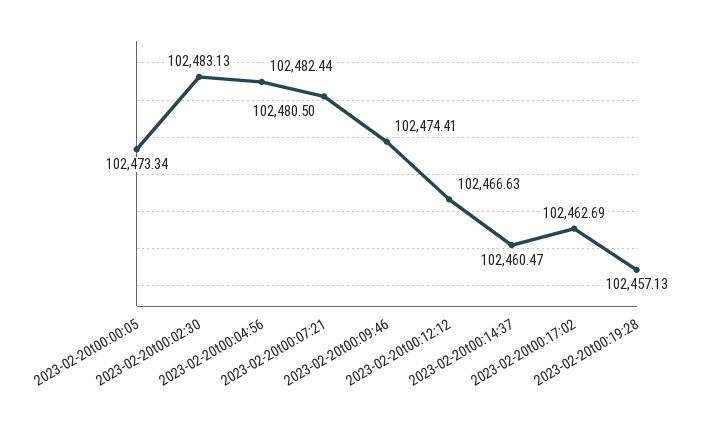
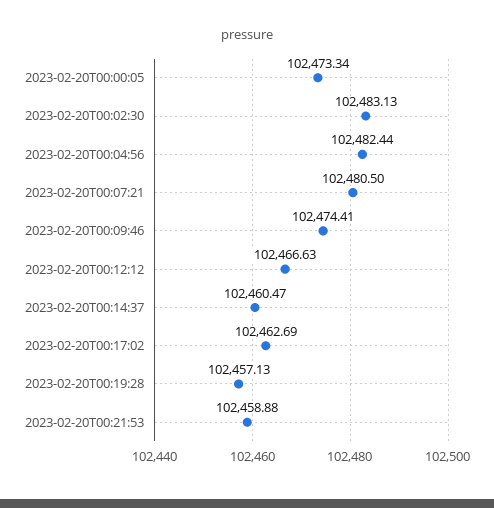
2023-02-20T00:21:53: none -> 102458.88

